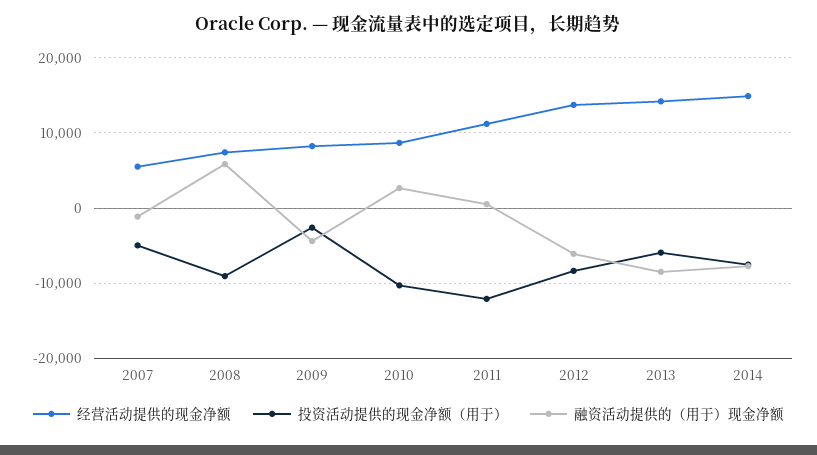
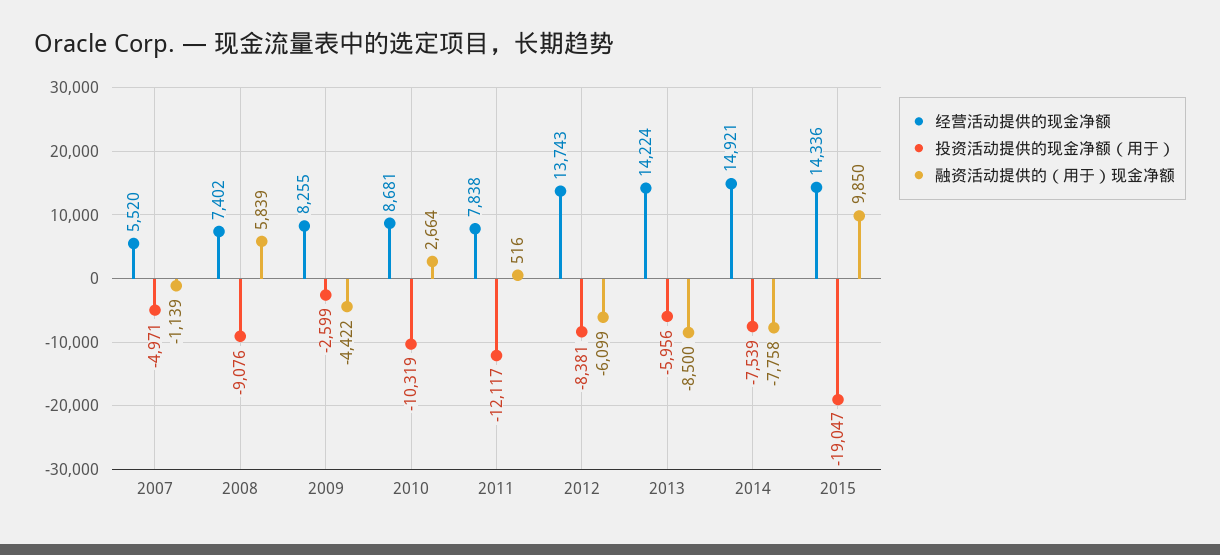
经营活动提供的现金净额, 2011: 11000 -> 7838
经营活动提供的现金净额, 2015: none -> 14336
投资活动提供的现金净额（用于）, 2015: none -> -19047
融资活动提供的（用于）现金净额, 2015: none -> 9850

